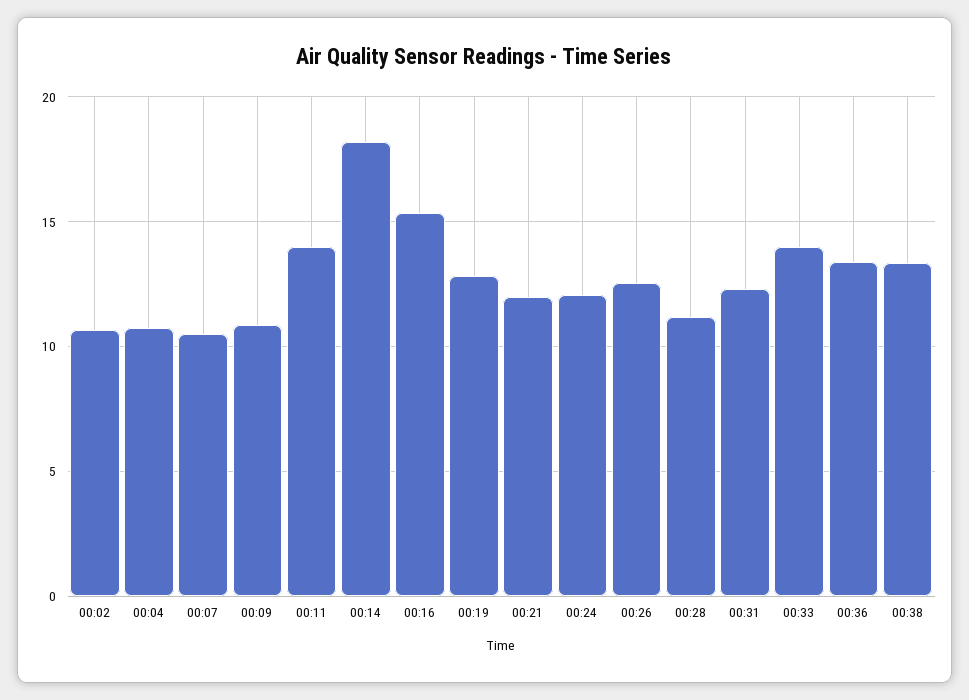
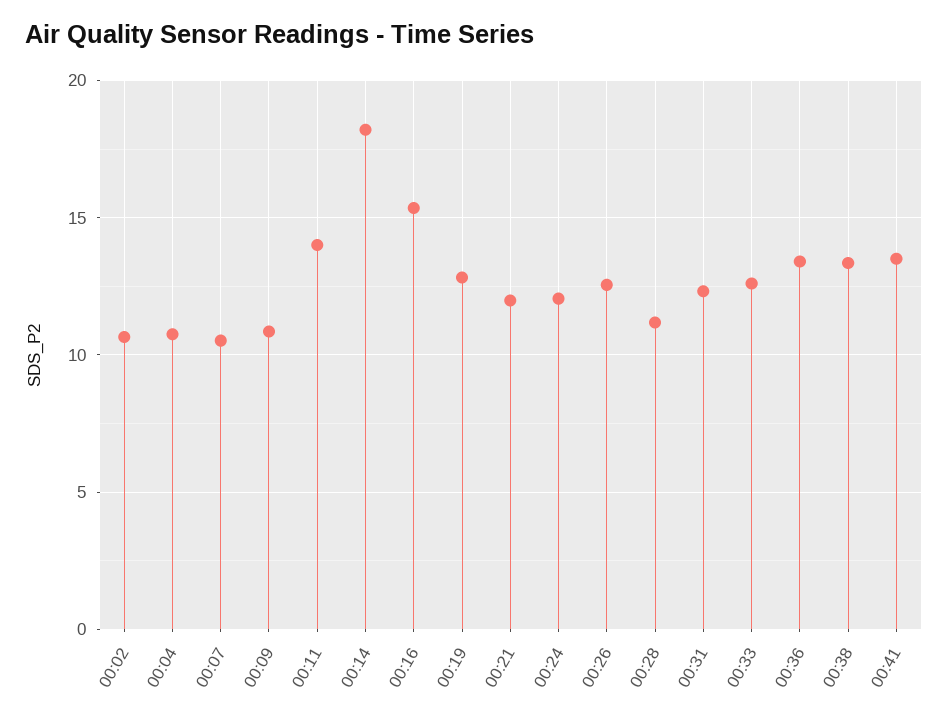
00:33: 14 -> 12.5
00:41: none -> 13.5

